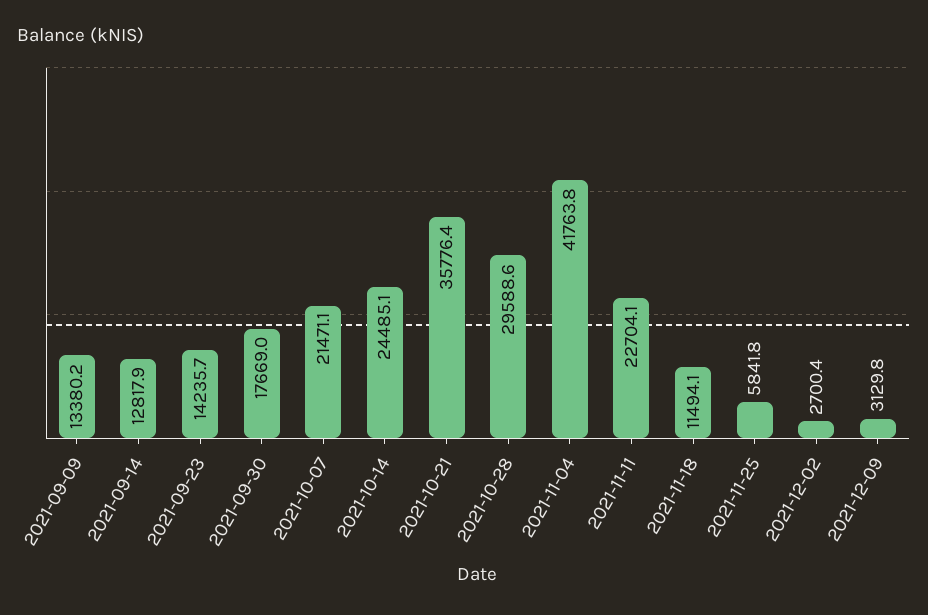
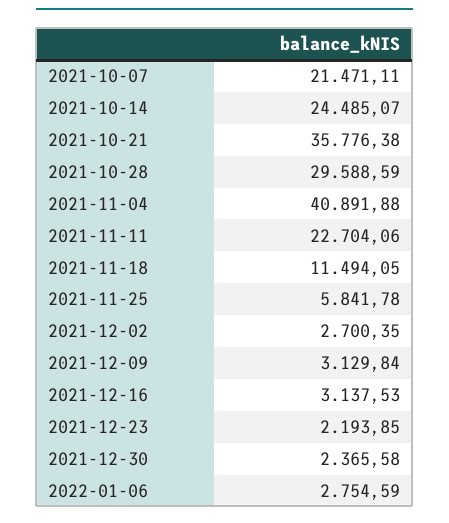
2021-09-09: 13380.2 -> none
2021-09-14: 12817.9 -> none
2021-09-23: 14235.7 -> none
2021-09-30: 17669 -> none
2021-11-04: 41763.8 -> 40891.88
2021-12-16: none -> 3137.53
2021-12-23: none -> 2193.85
2021-12-30: none -> 2365.58
2022-01-06: none -> 2754.59

